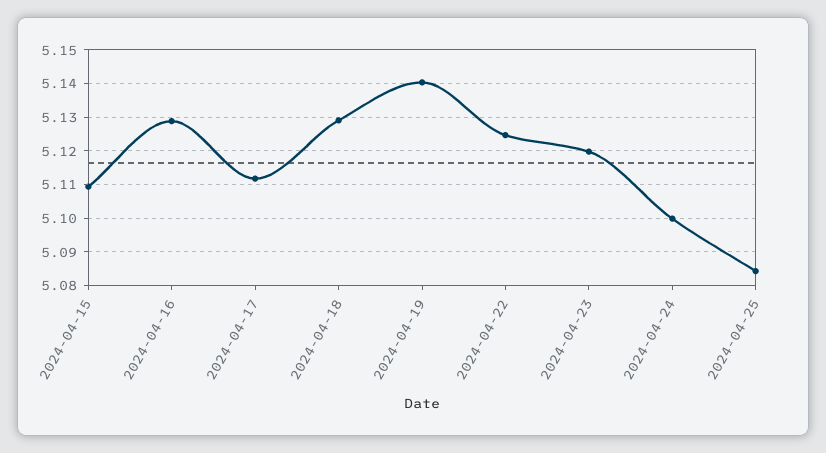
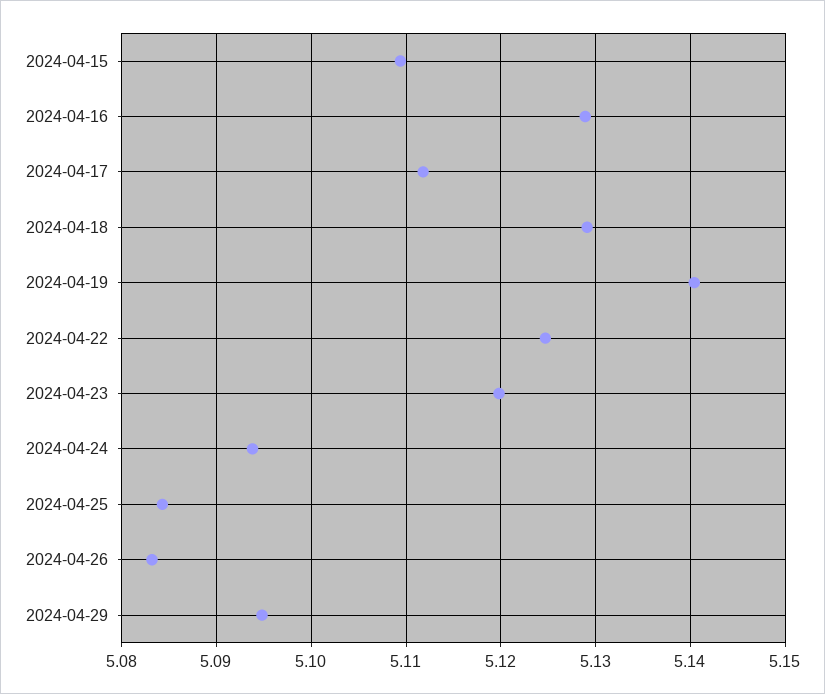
2024-04-24: 5.1 -> 5.094
2024-04-26: none -> 5.083
2024-04-29: none -> 5.095

